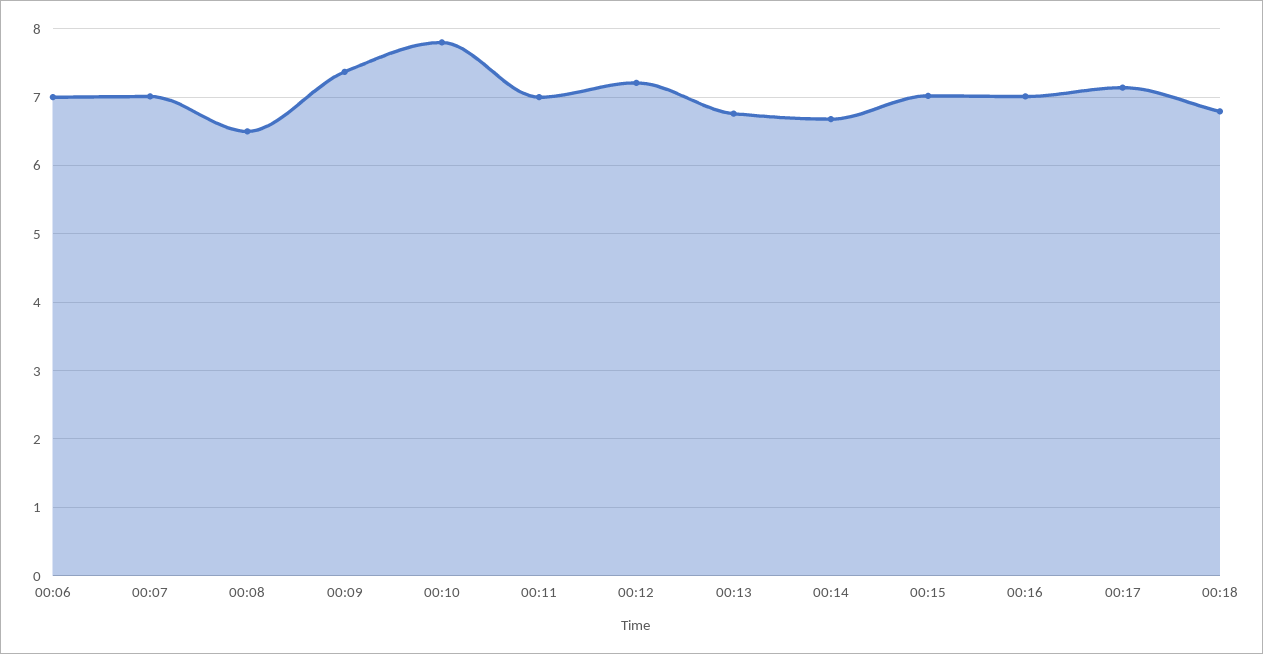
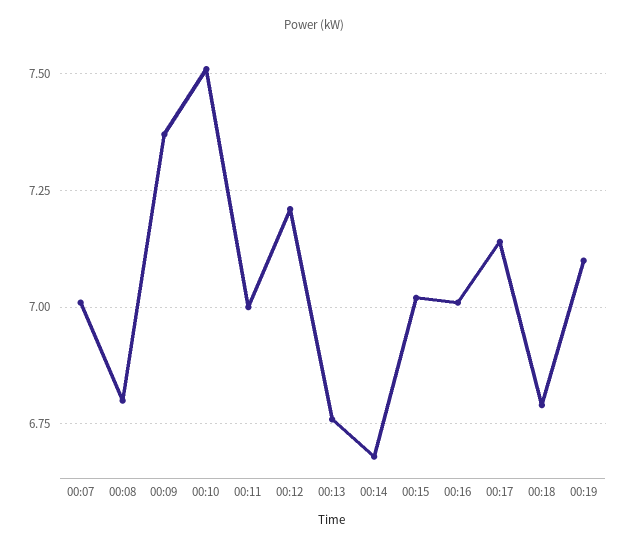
00:06: 7 -> none
00:08: 6.5 -> 6.8
00:10: 7.8 -> 7.5
00:19: none -> 7.1

